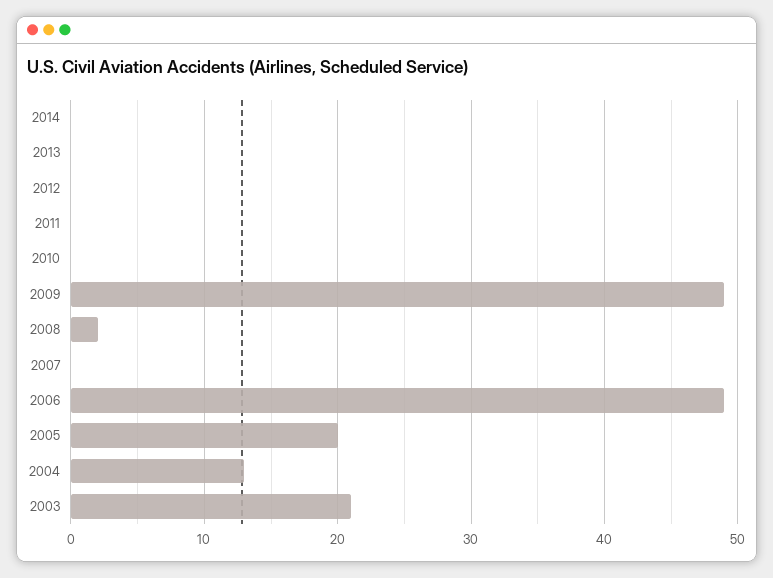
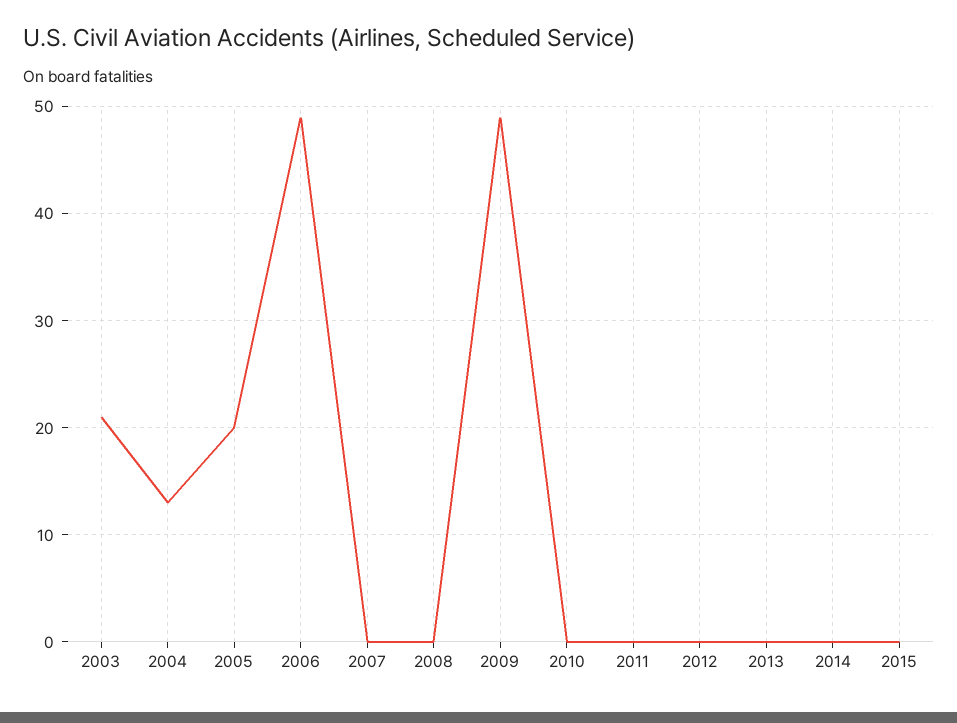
2008: 2 -> 0
2015: none -> 0

